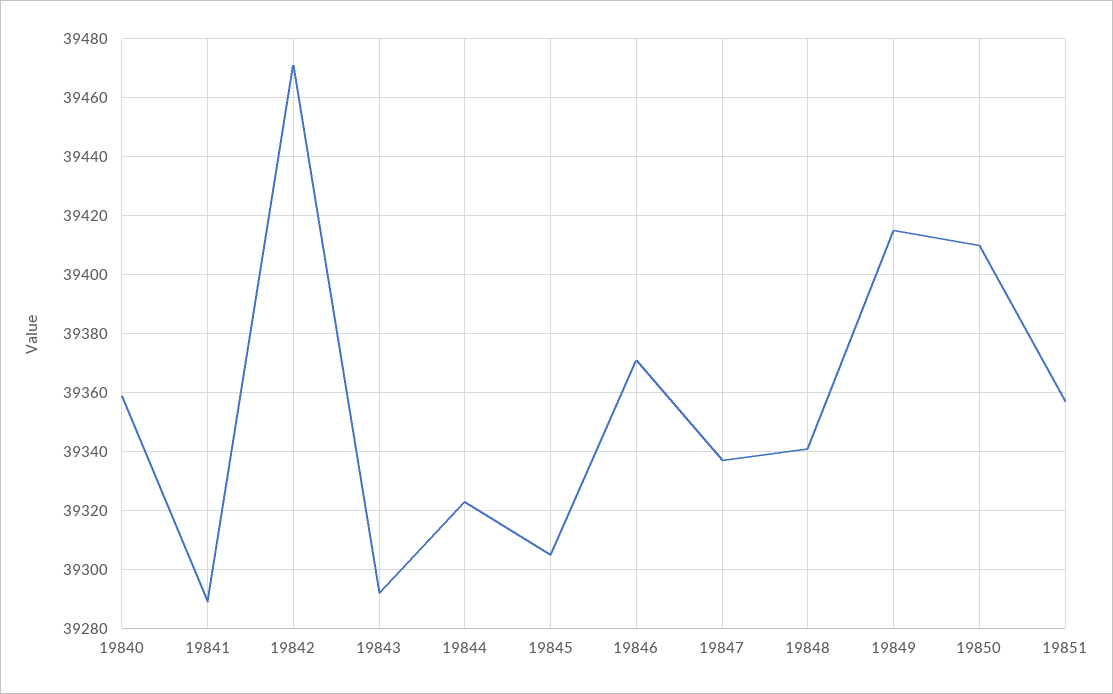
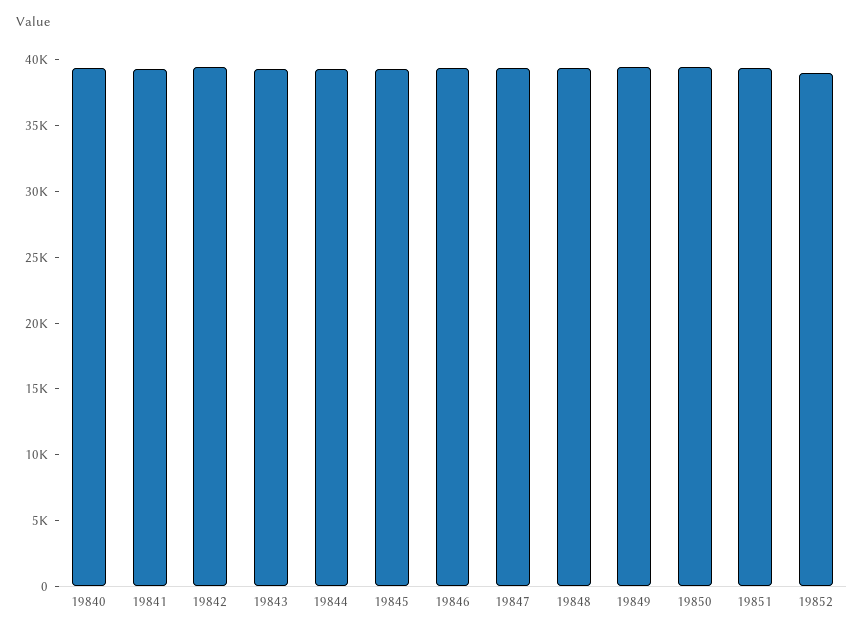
19852: none -> 39000

